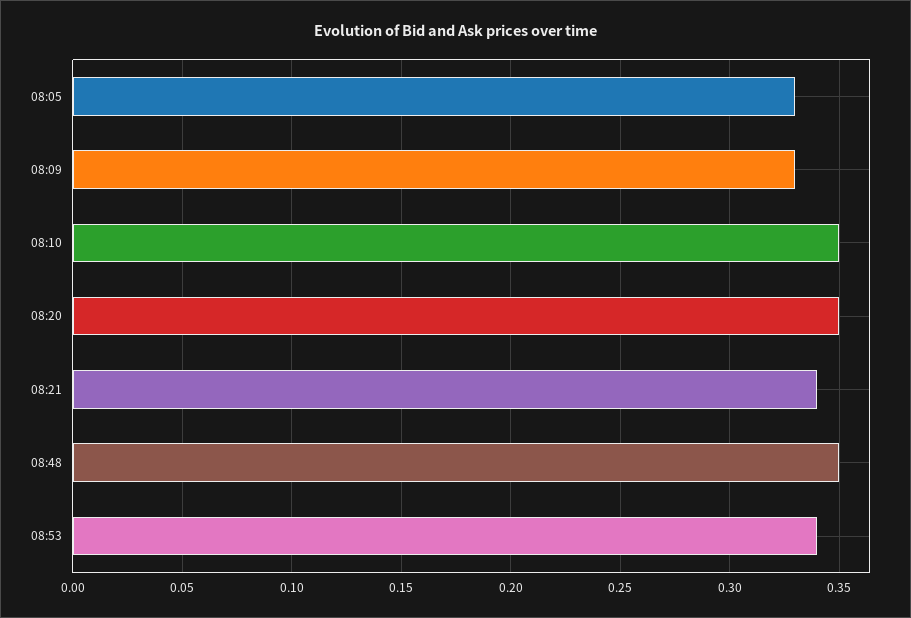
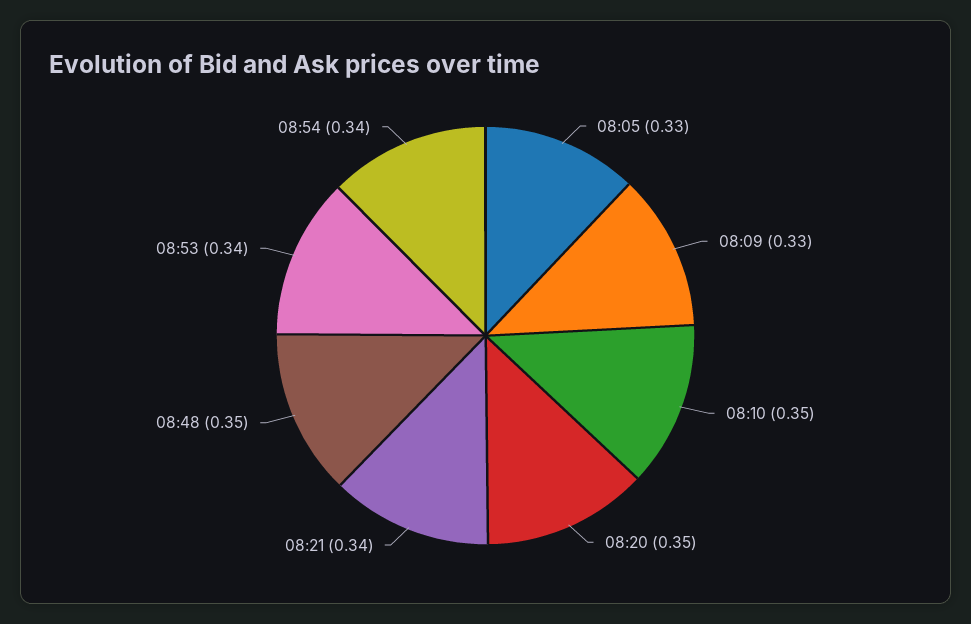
08:54: none -> 0.34

